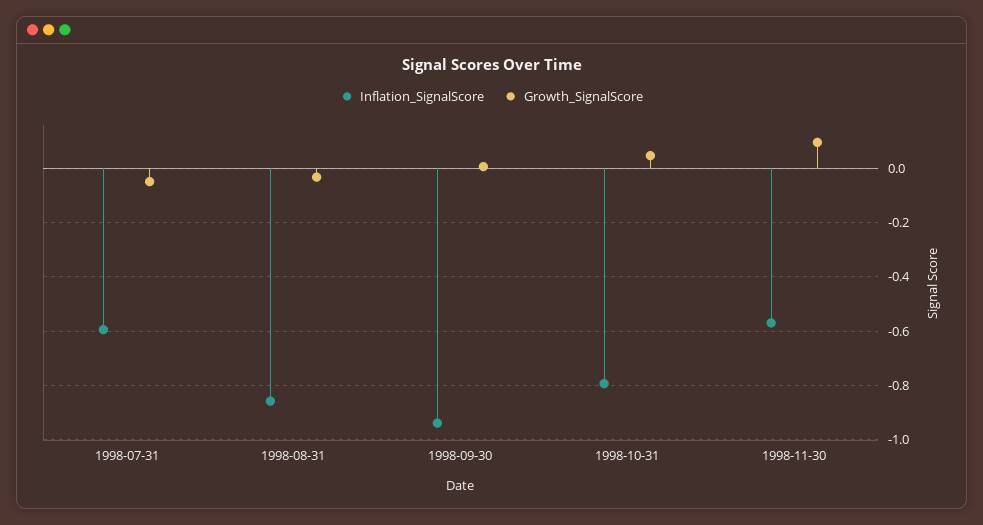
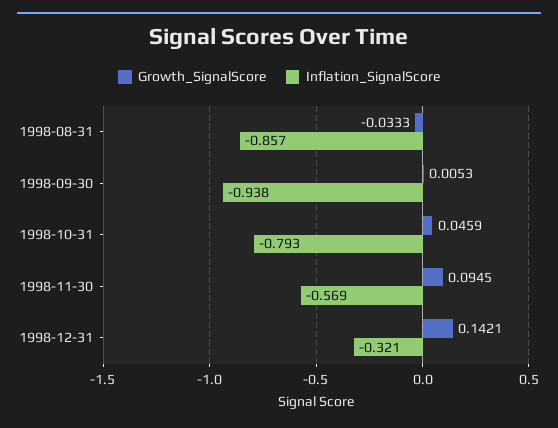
Inflation_SignalScore, 1998-07-31: -0.6 -> none
Growth_SignalScore, 1998-07-31: -0.05 -> none
Growth_SignalScore, 1998-12-31: none -> 0.1421
Inflation_SignalScore, 1998-12-31: none -> -0.321

